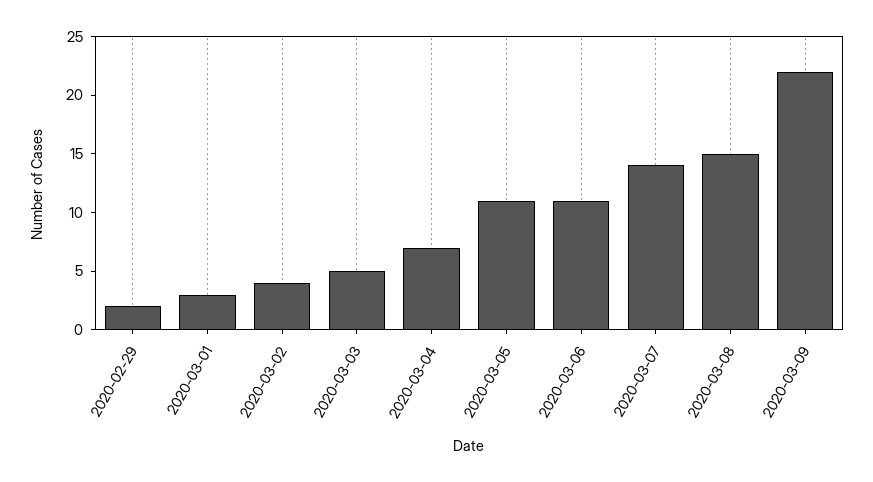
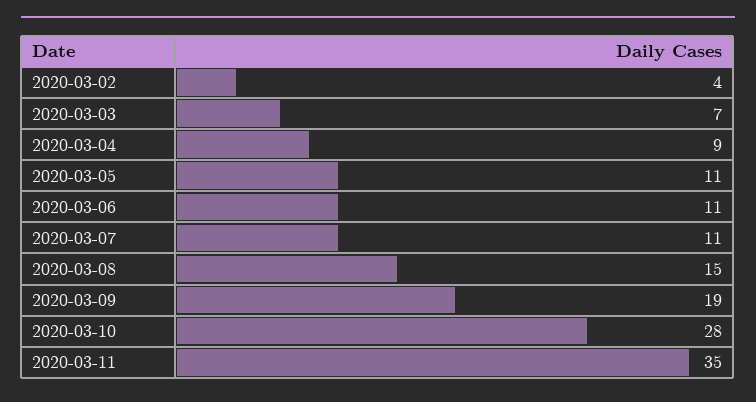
2020-02-29: 2 -> none
2020-03-01: 3 -> none
2020-03-03: 5 -> 7
2020-03-04: 7 -> 9
2020-03-07: 14 -> 11
2020-03-09: 22 -> 19
2020-03-10: none -> 28
2020-03-11: none -> 35

